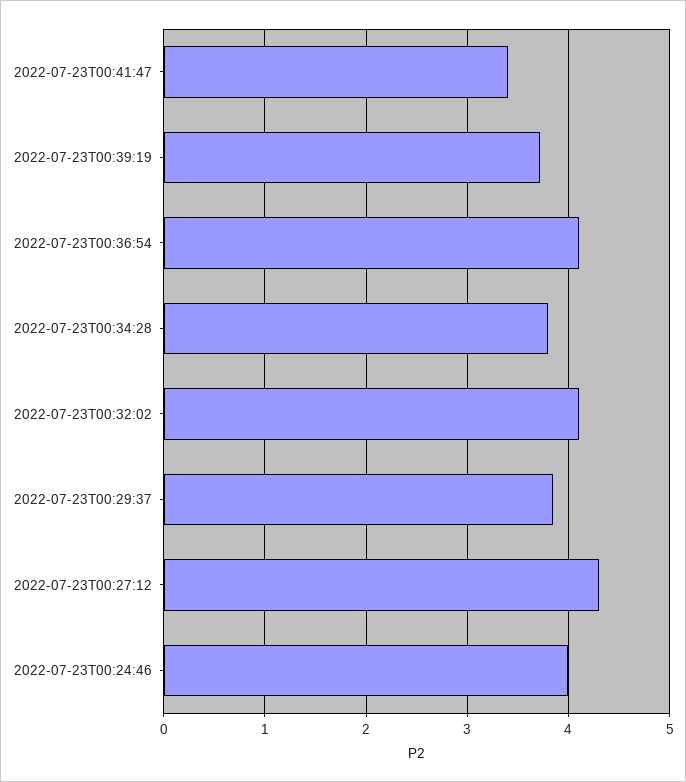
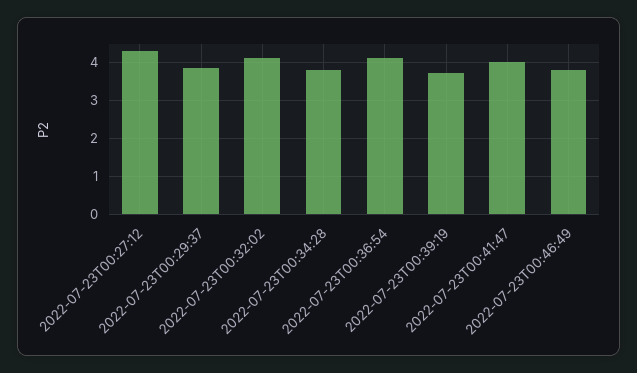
2022-07-23T00:41:47: 3.4 -> 4
2022-07-23T00:24:46: 4 -> none
2022-07-23T00:46:49: none -> 3.8

